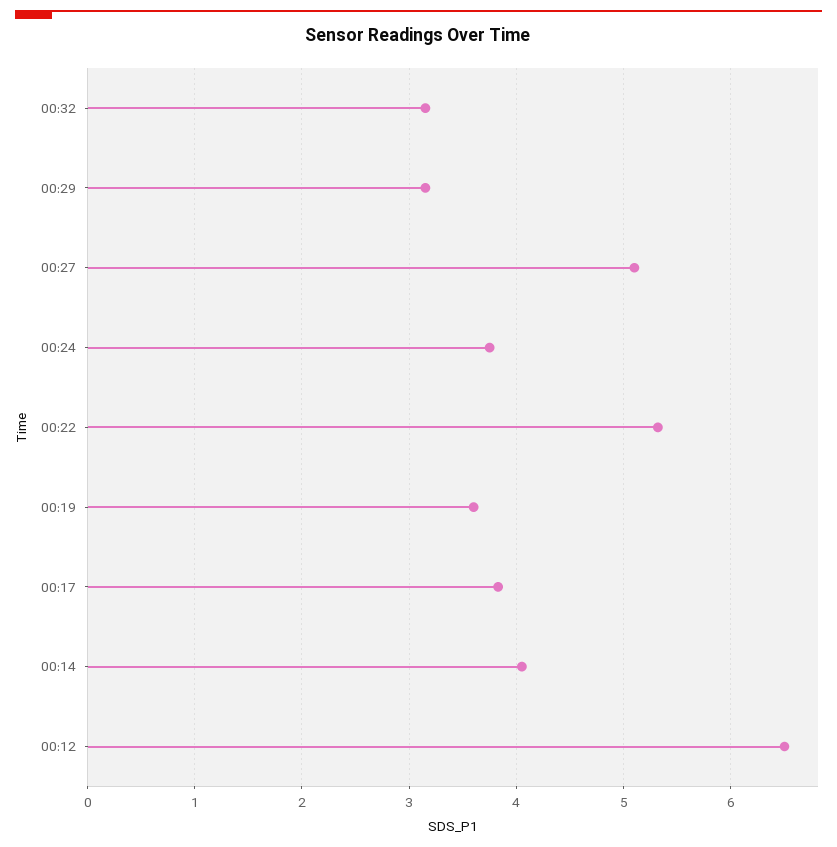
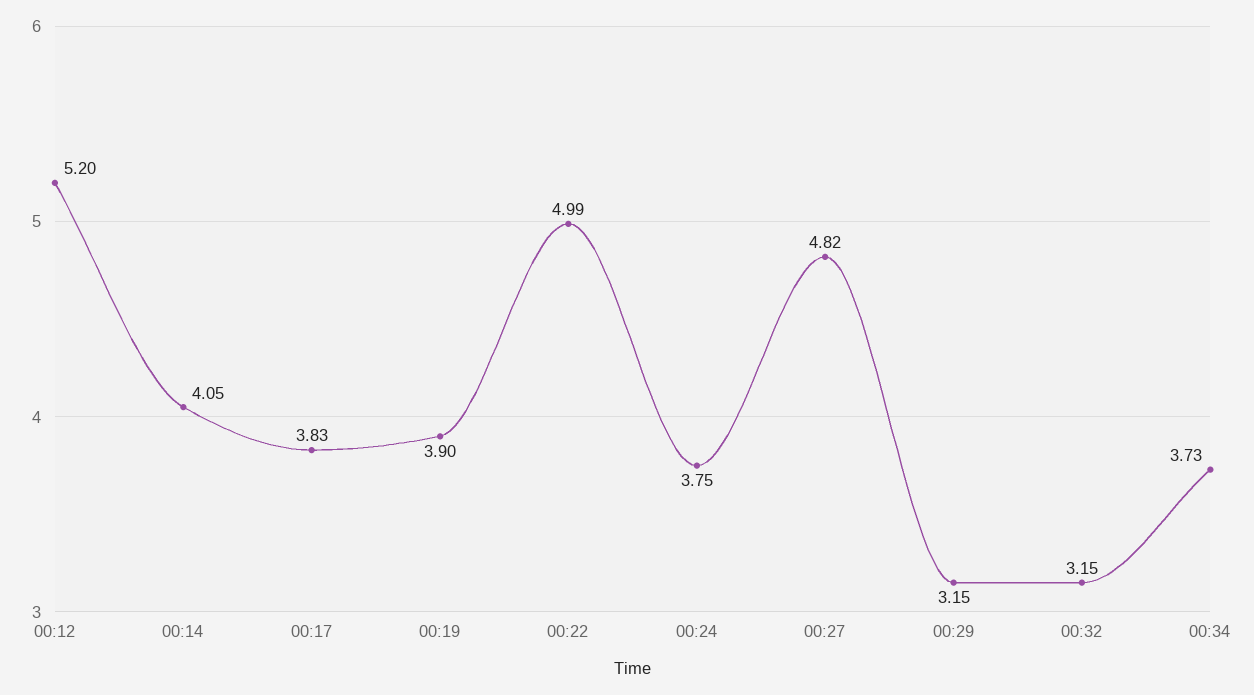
00:27: 5.1 -> 4.82
00:22: 5.3 -> 4.99
00:19: 3.6 -> 3.9
00:12: 6.5 -> 5.2
00:34: none -> 3.73

